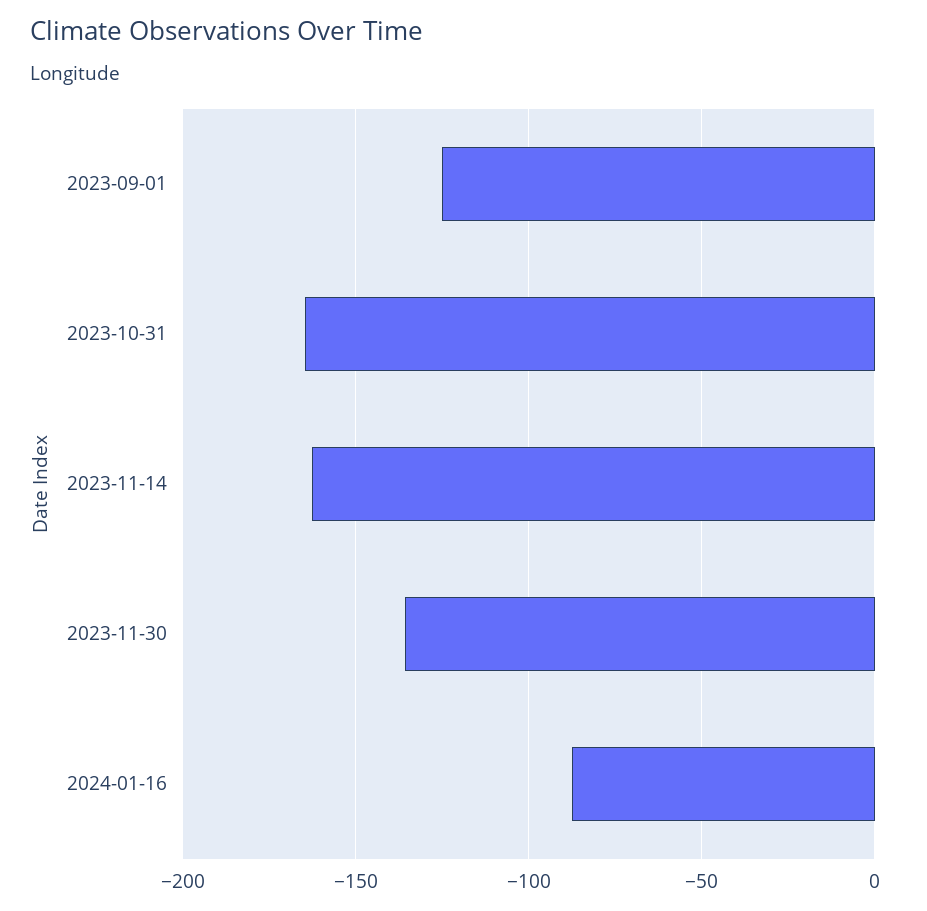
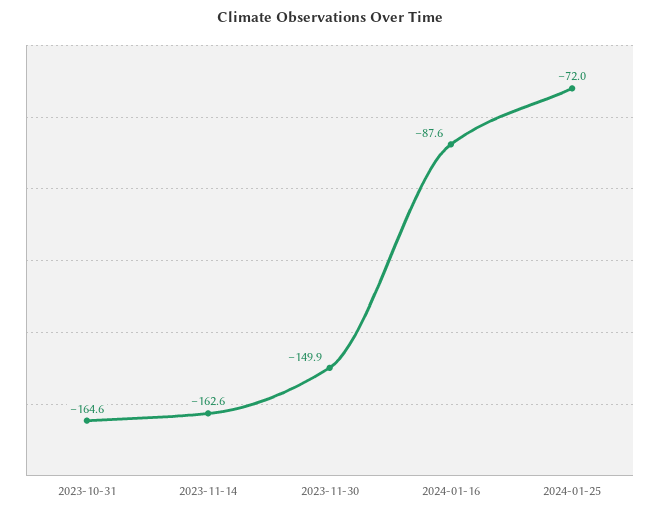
2023-09-01: -125 -> none
2023-11-30: -135 -> -149.9
2024-01-25: none -> -72

